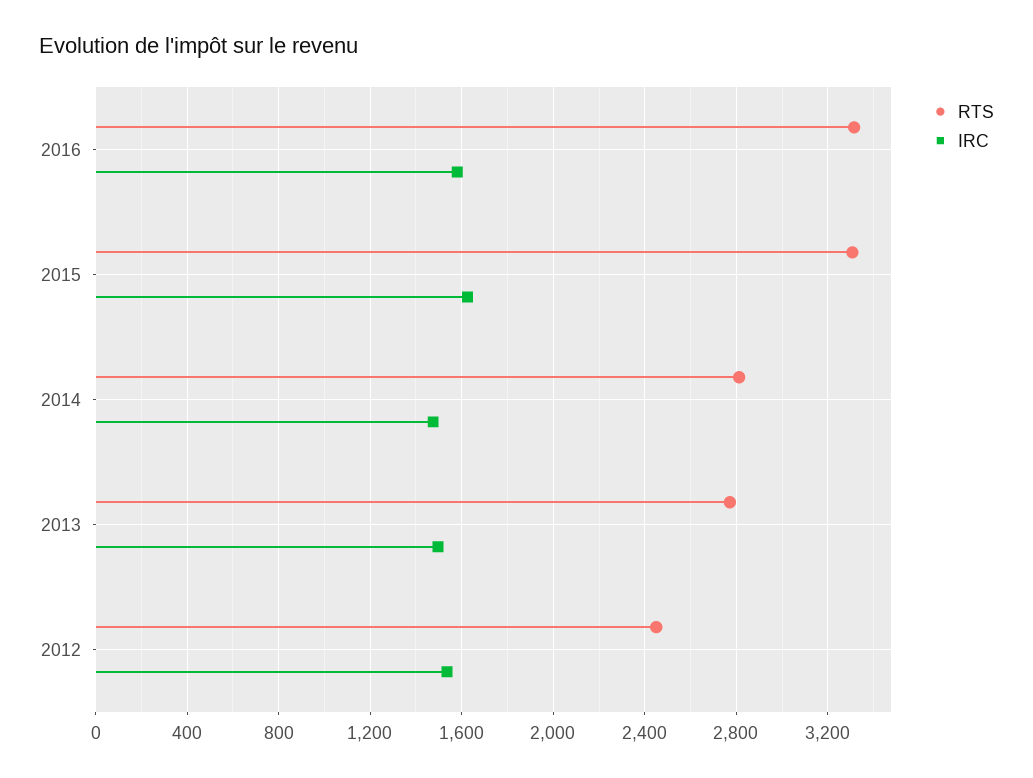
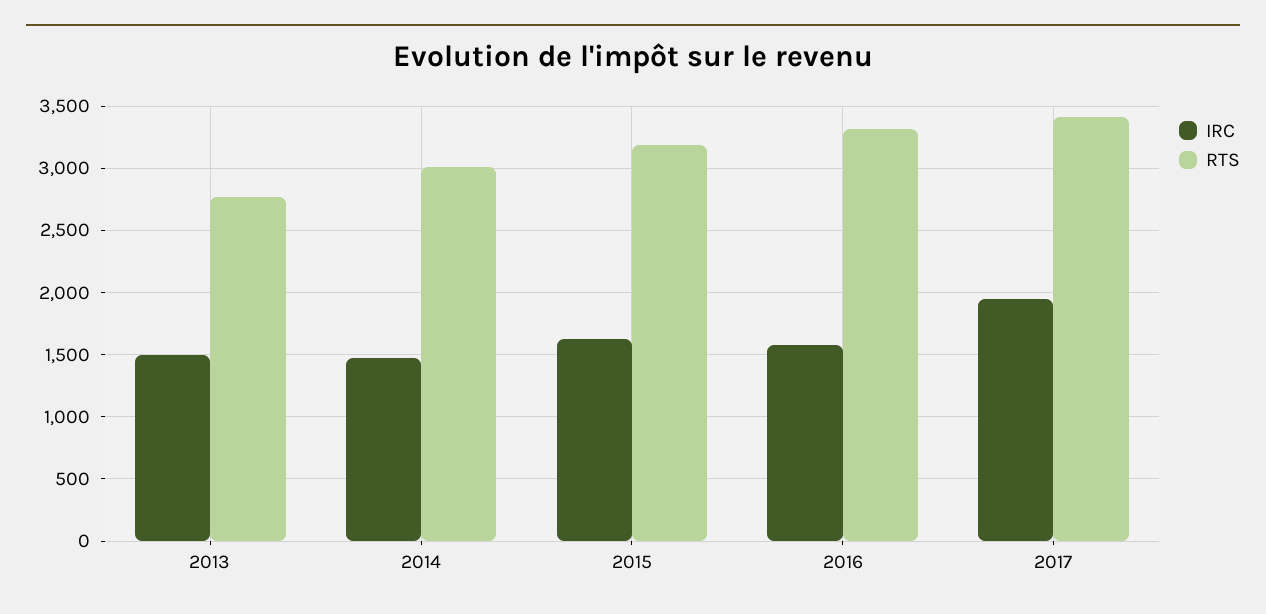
RTS, 2015: 3300 -> 3200
RTS, 2014: 2800 -> 3000
RTS, 2012: 2450 -> none
IRC, 2012: 1550 -> none
IRC, 2017: none -> 1950
RTS, 2017: none -> 3400

